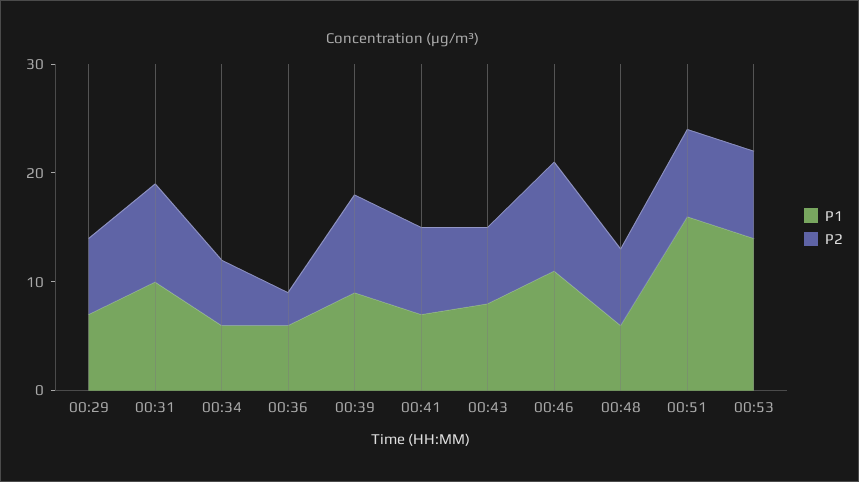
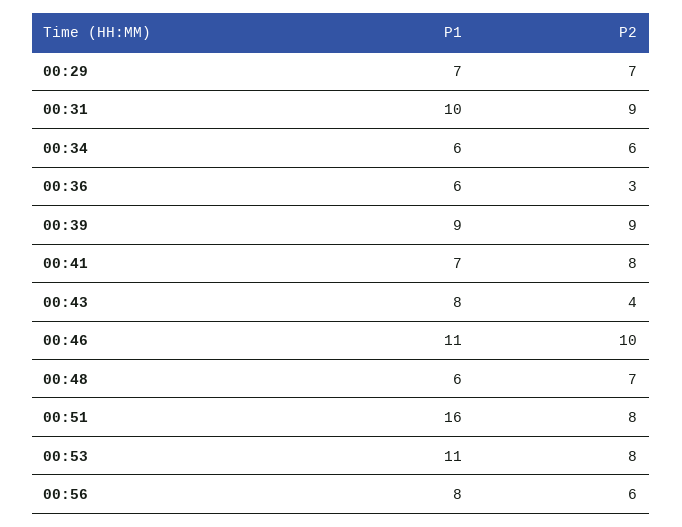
P2, 00:43: 7 -> 4
P1, 00:53: 14 -> 11
P1, 00:56: none -> 8
P2, 00:56: none -> 6

